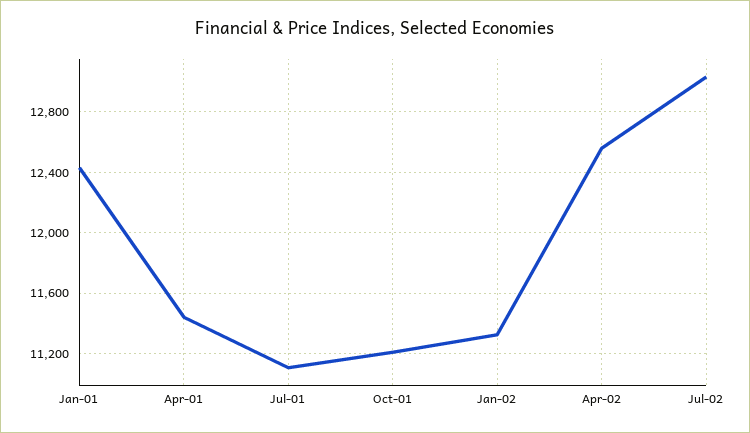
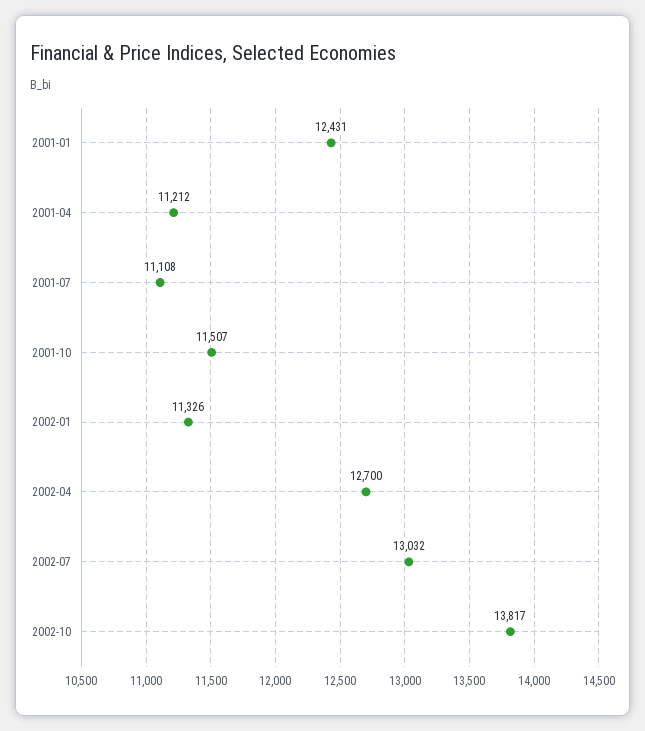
Apr-01: 11450 -> 11212
Oct-01: 11200 -> 11507
Apr-02: 12550 -> 12700
2002-10: none -> 13817

